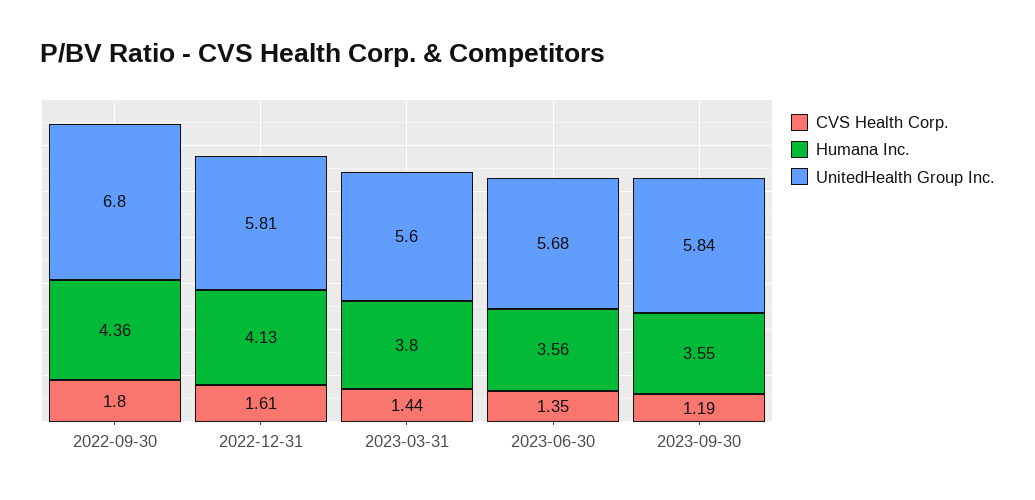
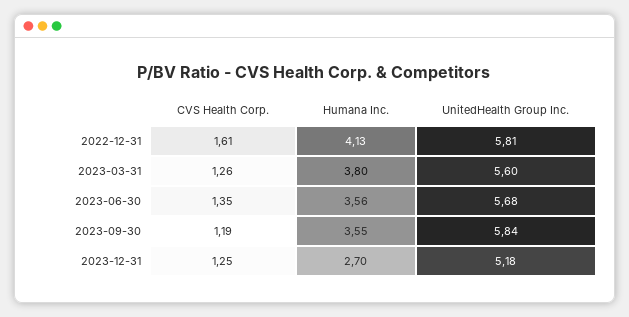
CVS Health Corp., 2022-09-30: 1.8 -> none
Humana Inc., 2022-09-30: 4.36 -> none
UnitedHealth Group Inc., 2022-09-30: 6.8 -> none
CVS Health Corp., 2023-03-31: 1.44 -> 1.26
CVS Health Corp., 2023-12-31: none -> 1.25
Humana Inc., 2023-12-31: none -> 2.7
UnitedHealth Group Inc., 2023-12-31: none -> 5.18

